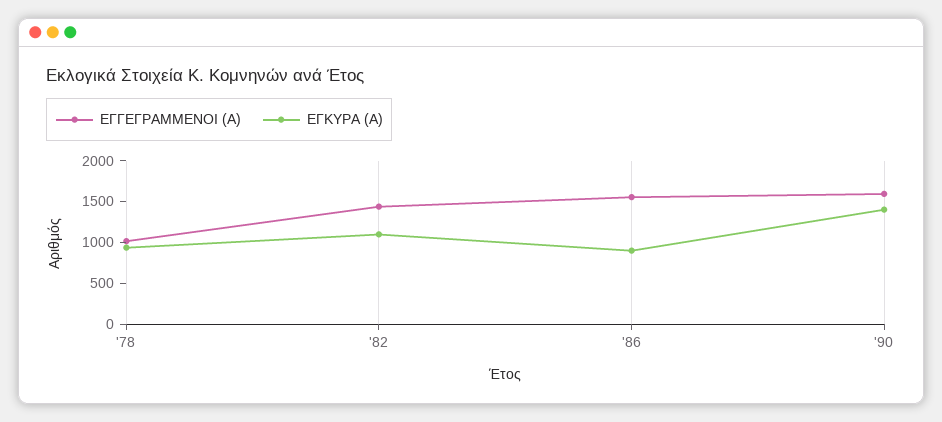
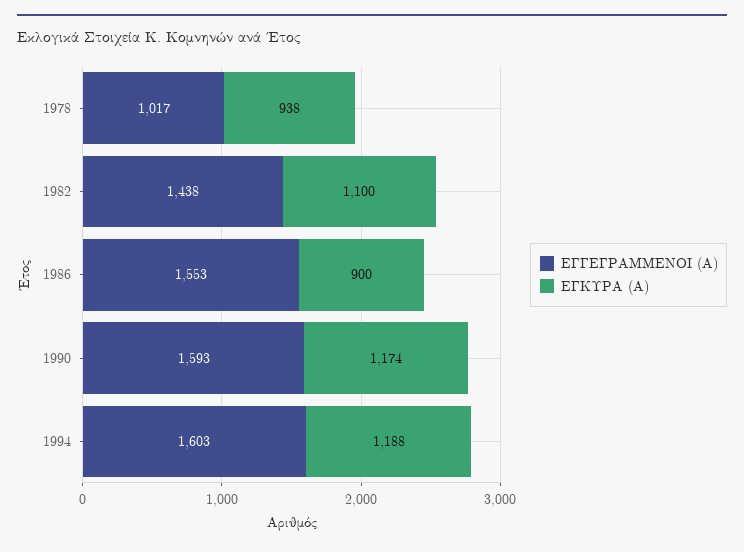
ΕΓΚΥΡΑ (Α), '90: 1400 -> 1174
ΕΓΓΕΓΡΑΜΜΕΝΟΙ (Α), 1994: none -> 1603
ΕΓΚΥΡΑ (Α), 1994: none -> 1188

